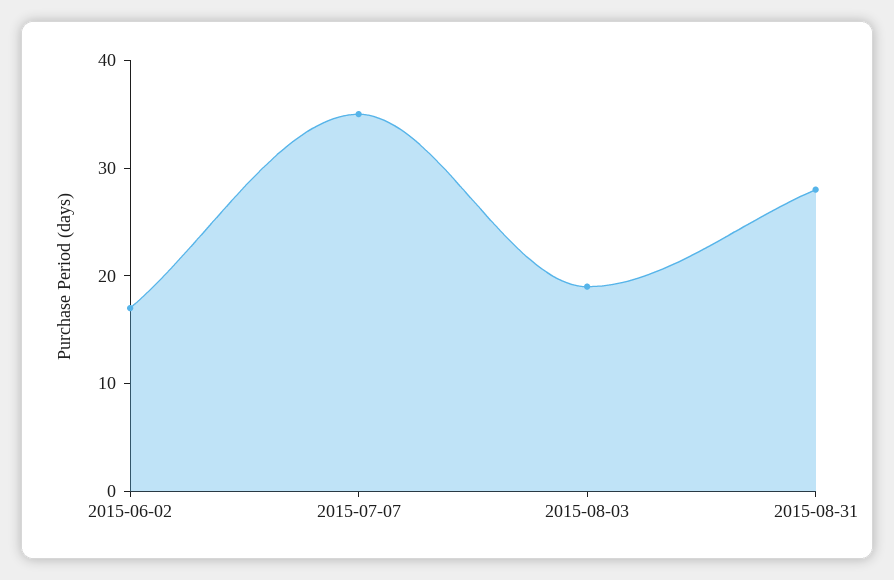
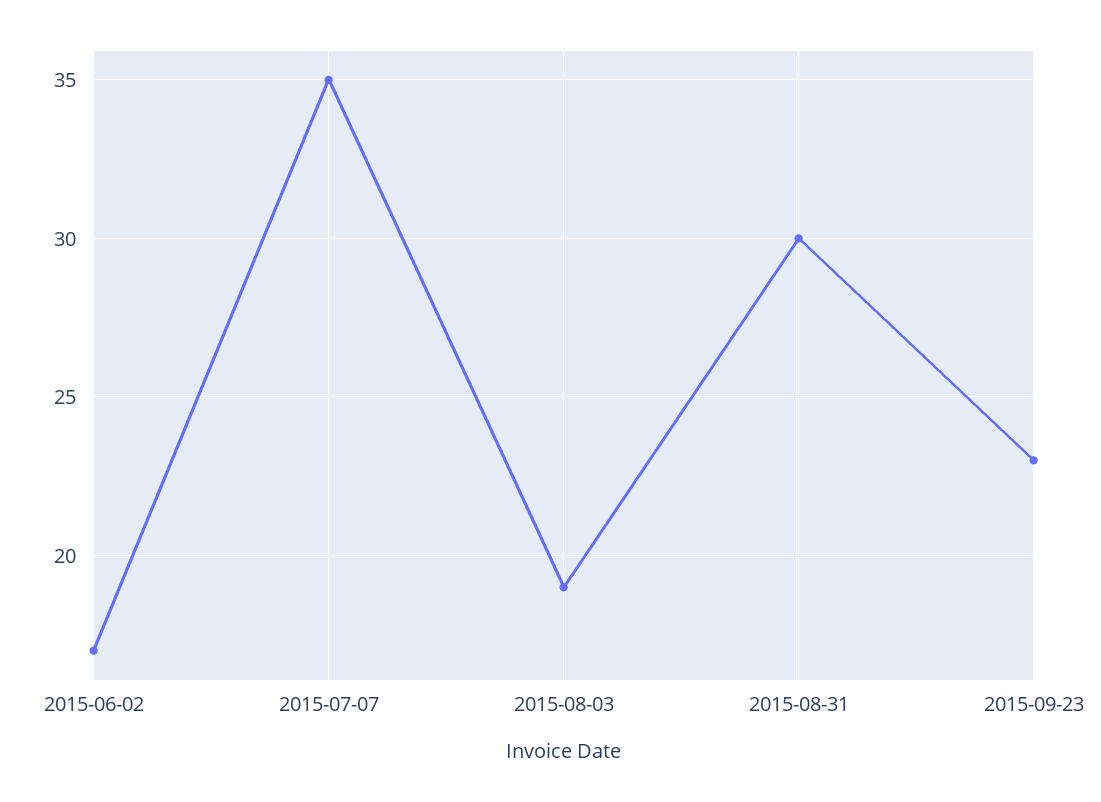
2015-08-31: 28 -> 30
2015-09-23: none -> 23

